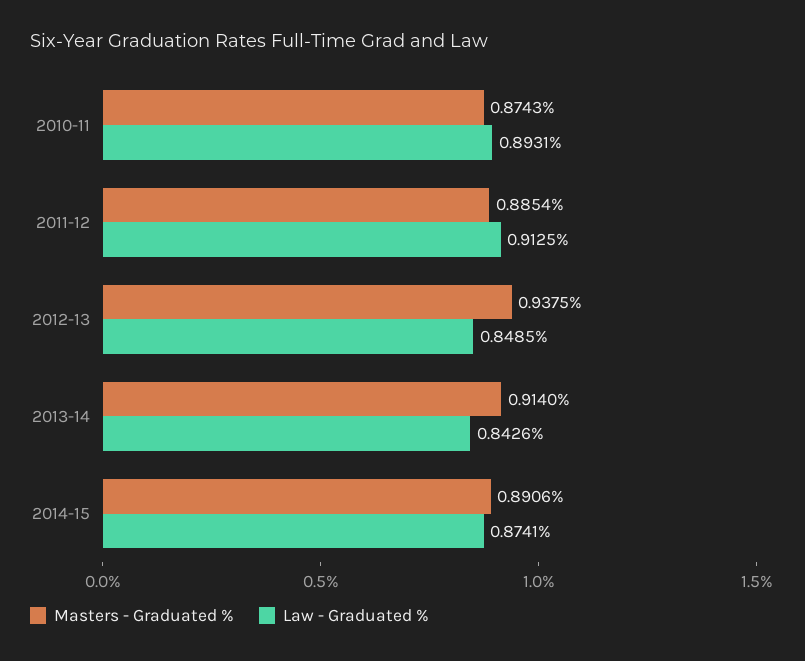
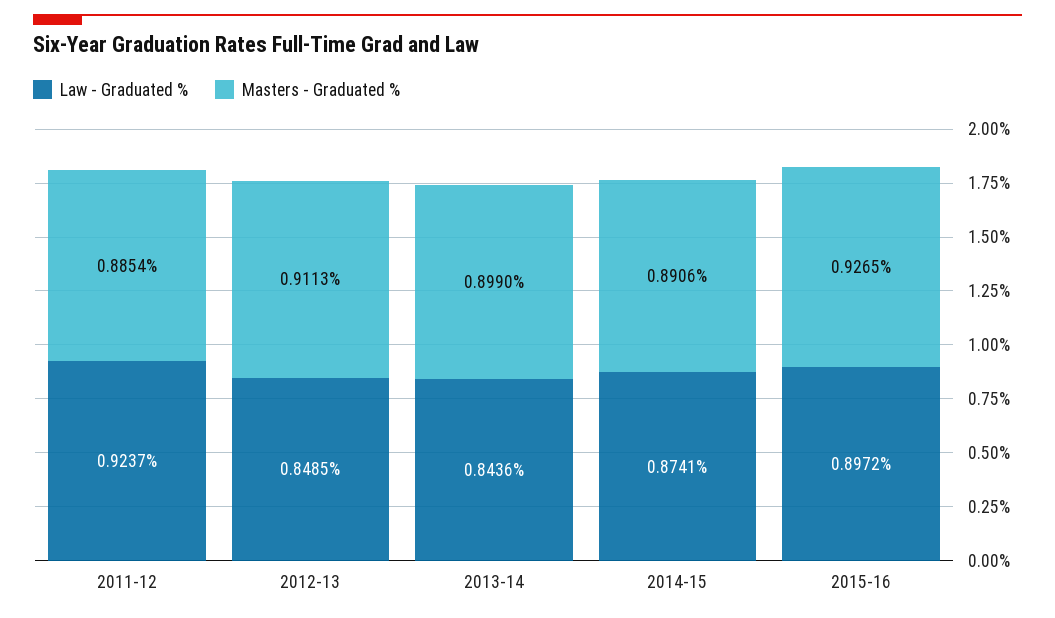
Masters - Graduated %, 2010-11: 0.8743 -> none
Law - Graduated %, 2010-11: 0.8931 -> none
Law - Graduated %, 2011-12: 0.9125 -> 0.9237
Masters - Graduated %, 2012-13: 0.9375 -> 0.9113
Masters - Graduated %, 2013-14: 0.914 -> 0.899
Law - Graduated %, 2013-14: 0.8426 -> 0.8436
Law - Graduated %, 2015-16: none -> 0.8972
Masters - Graduated %, 2015-16: none -> 0.9265

